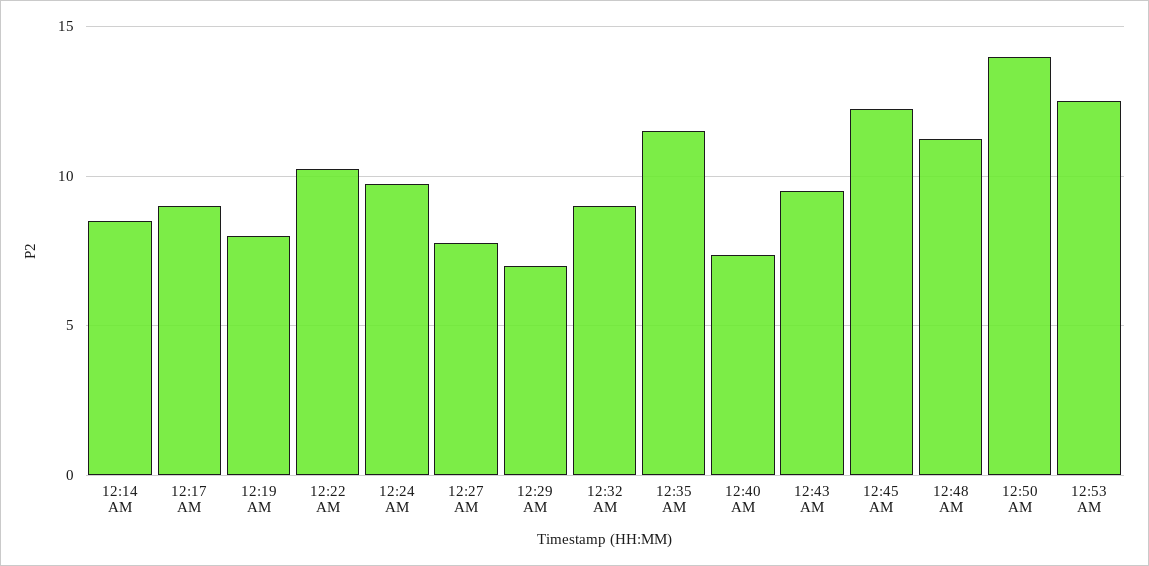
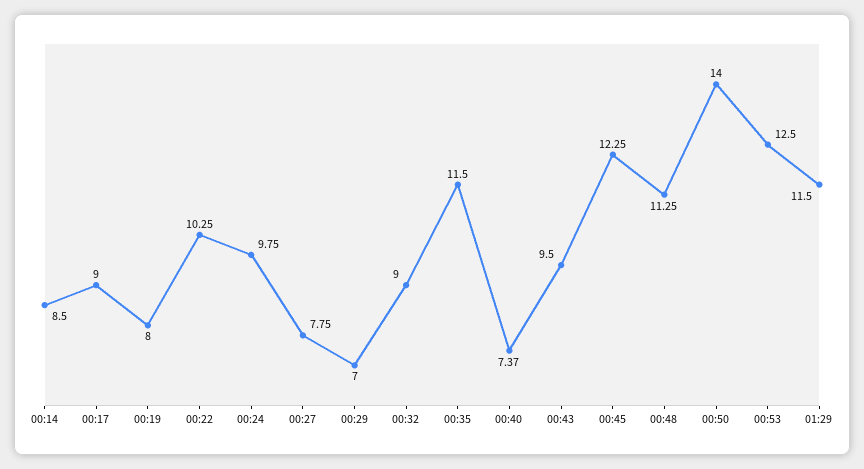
01:29: none -> 11.5

